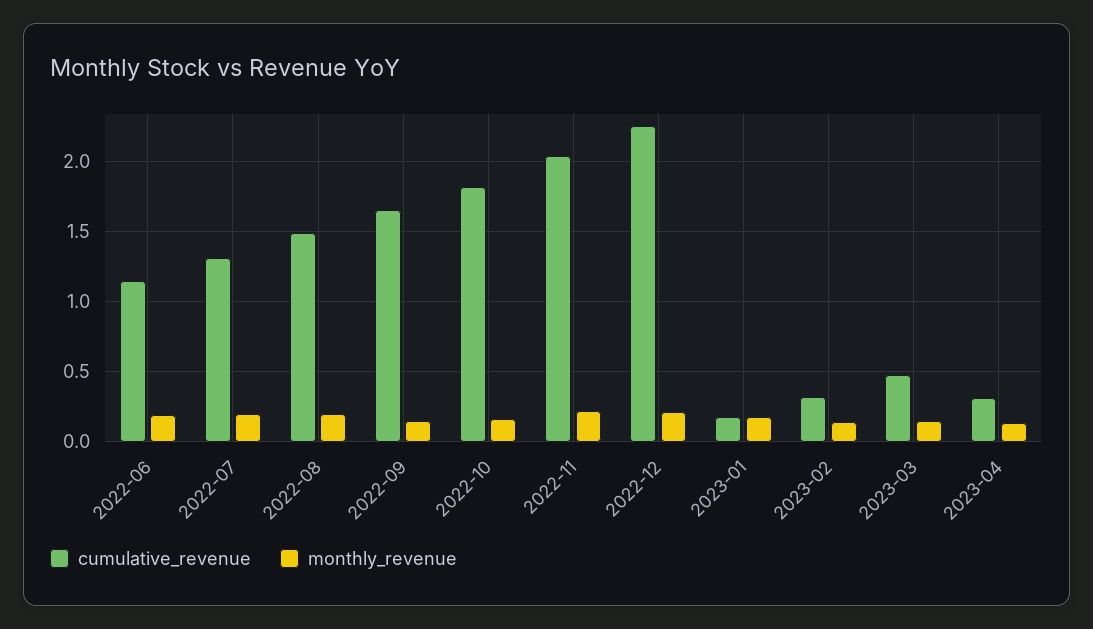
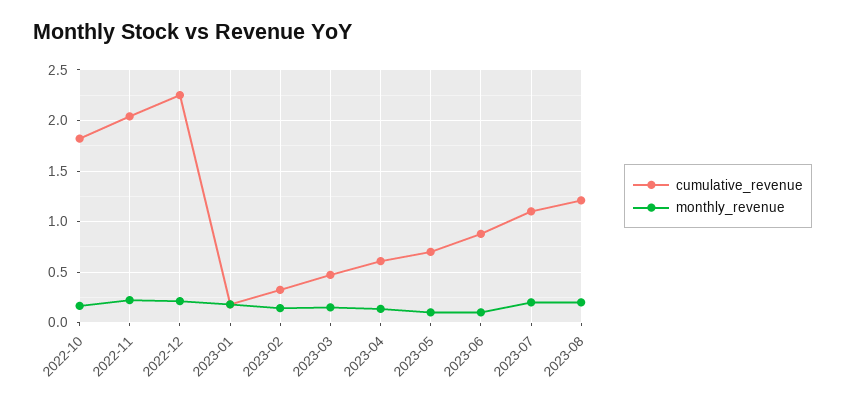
cumulative_revenue, 2022-06: 1.15 -> none
monthly_revenue, 2022-06: 0.2 -> none
cumulative_revenue, 2022-07: 1.3 -> none
monthly_revenue, 2022-07: 0.2 -> none
cumulative_revenue, 2022-08: 1.5 -> none
monthly_revenue, 2022-08: 0.2 -> none
cumulative_revenue, 2022-09: 1.65 -> none
monthly_revenue, 2022-09: 0.15 -> none
cumulative_revenue, 2023-04: 0.3 -> 0.6
cumulative_revenue, 2023-05: none -> 0.7
monthly_revenue, 2023-05: none -> 0.1
cumulative_revenue, 2023-06: none -> 0.9
monthly_revenue, 2023-06: none -> 0.1
cumulative_revenue, 2023-07: none -> 1.1
monthly_revenue, 2023-07: none -> 0.2
cumulative_revenue, 2023-08: none -> 1.2
monthly_revenue, 2023-08: none -> 0.2

